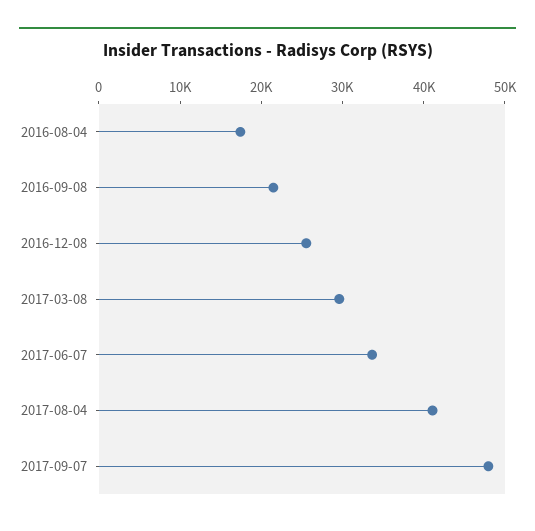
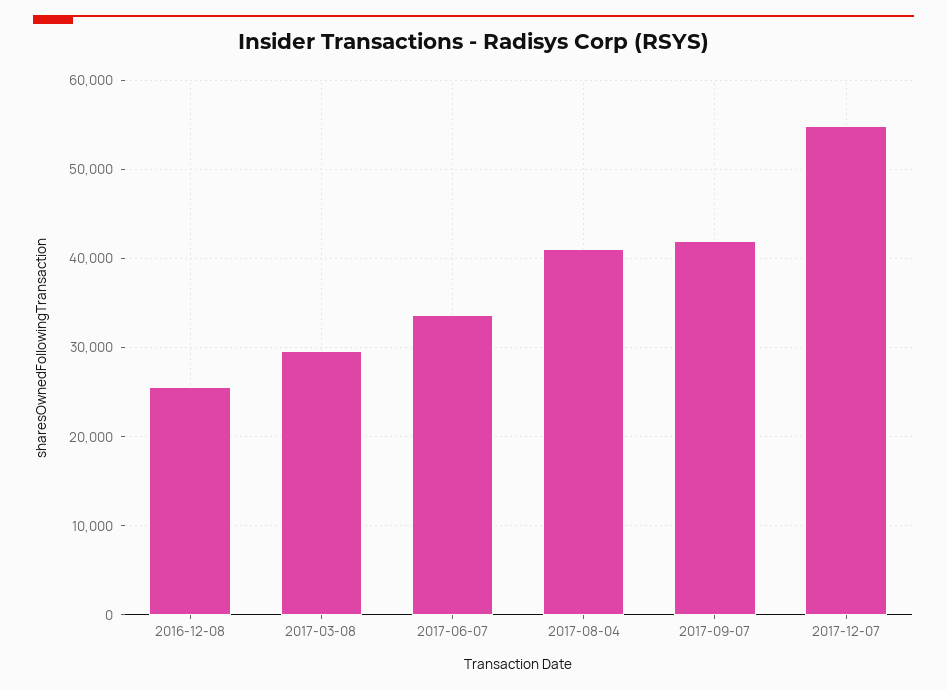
2016-08-04: 18000 -> none
2016-09-08: 22000 -> none
2017-09-07: 48000 -> 42000
2017-12-07: none -> 55000

